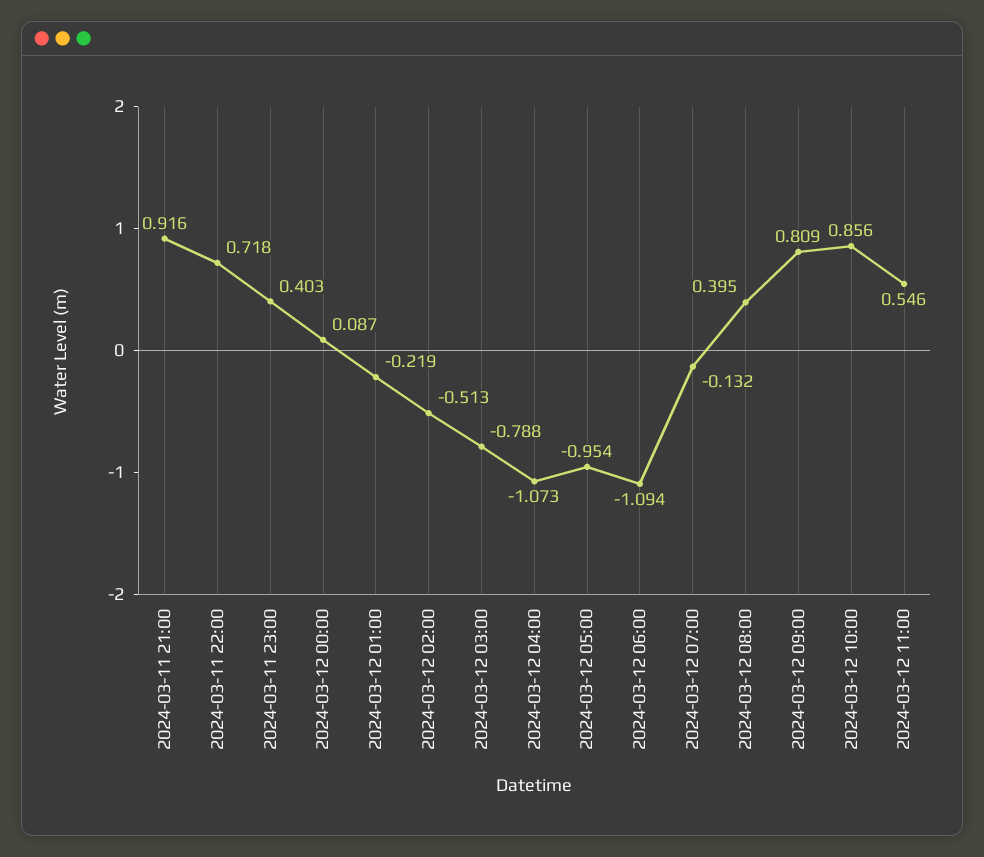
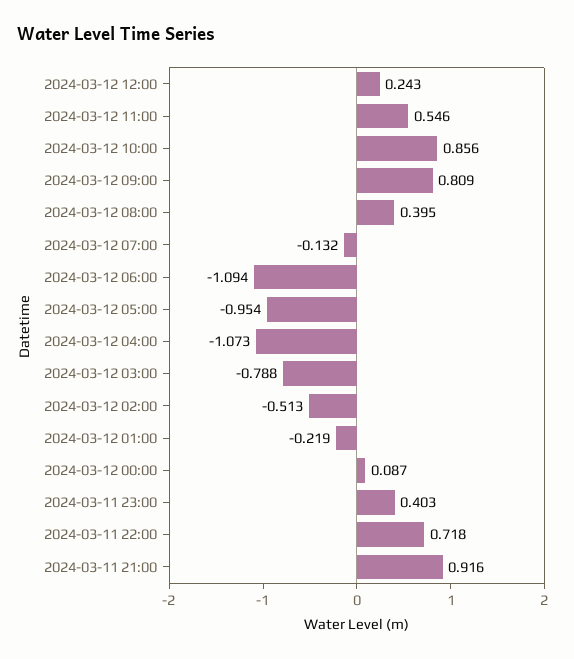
2024-03-12 12:00: none -> 0.243

